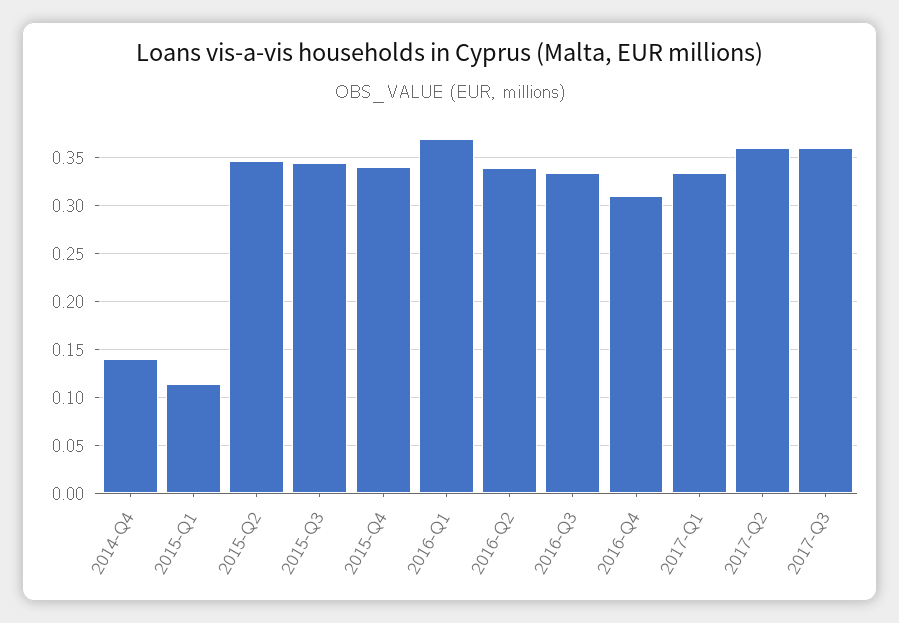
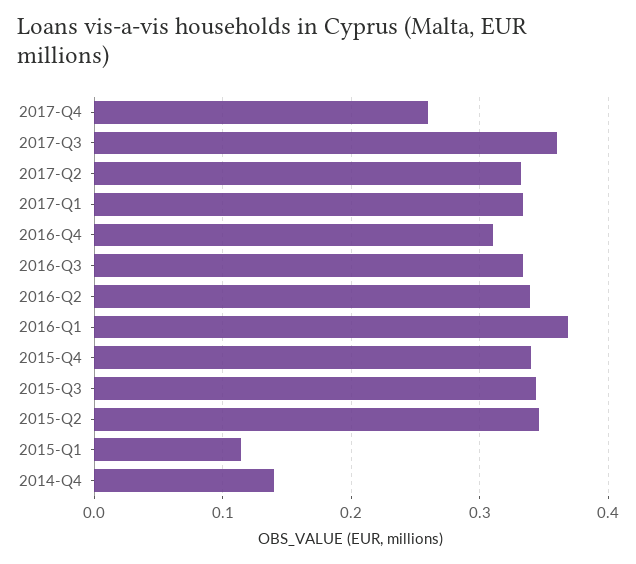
2017-Q2: 0.36 -> 0.33
2017-Q4: none -> 0.26

